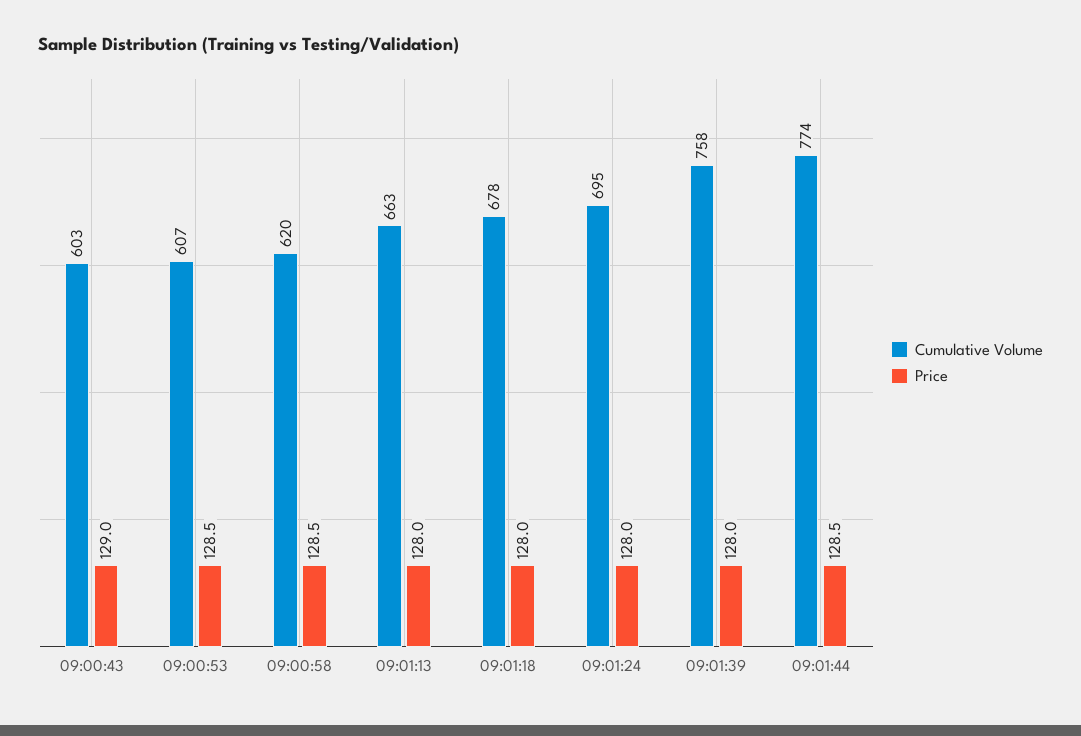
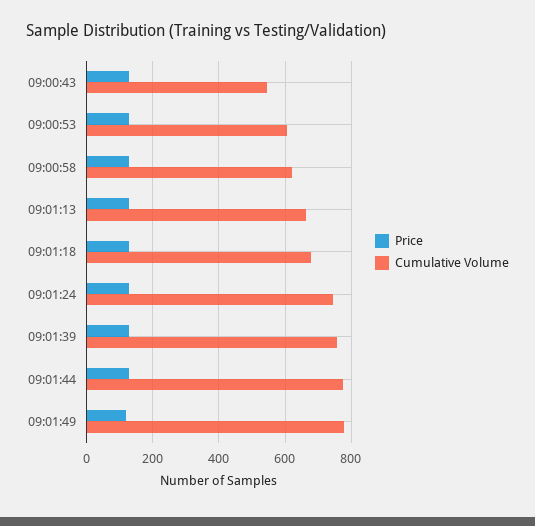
Cumulative Volume, 09:00:43: 603 -> 540
Cumulative Volume, 09:01:24: 695 -> 740
Price, 09:01:49: none -> 120
Cumulative Volume, 09:01:49: none -> 780

